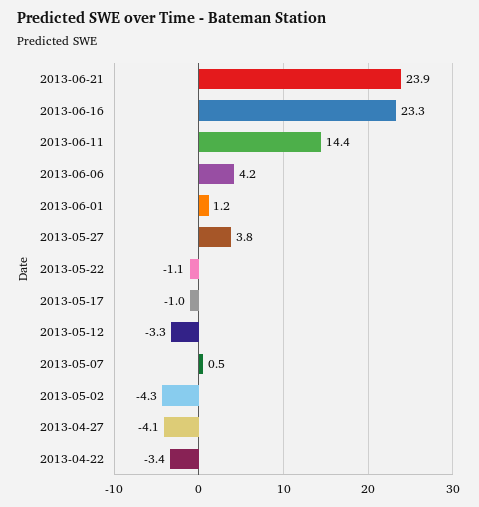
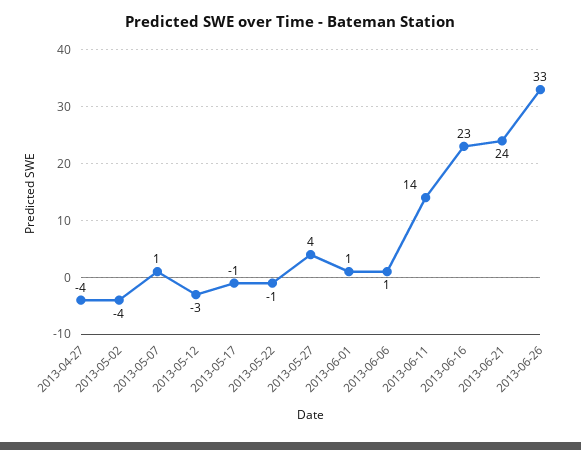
2013-06-06: 4.2 -> 1
2013-04-22: -3.4 -> none
2013-06-26: none -> 33

